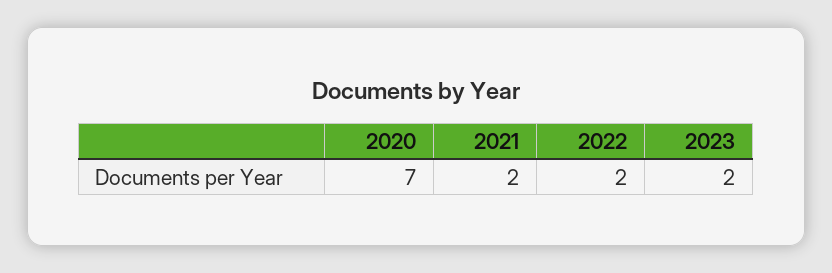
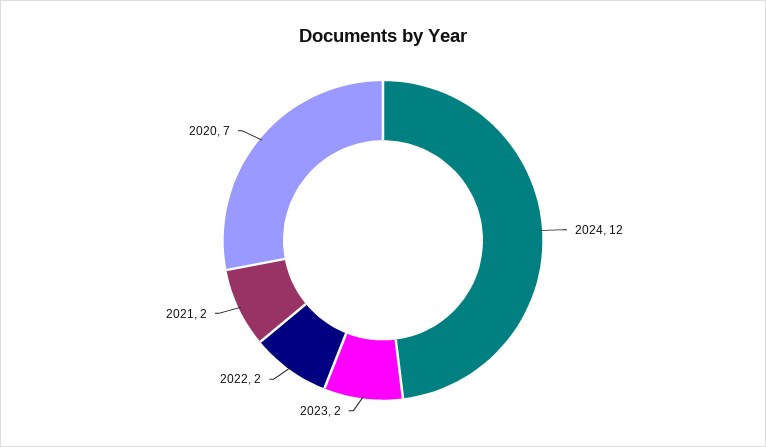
2024: none -> 12

